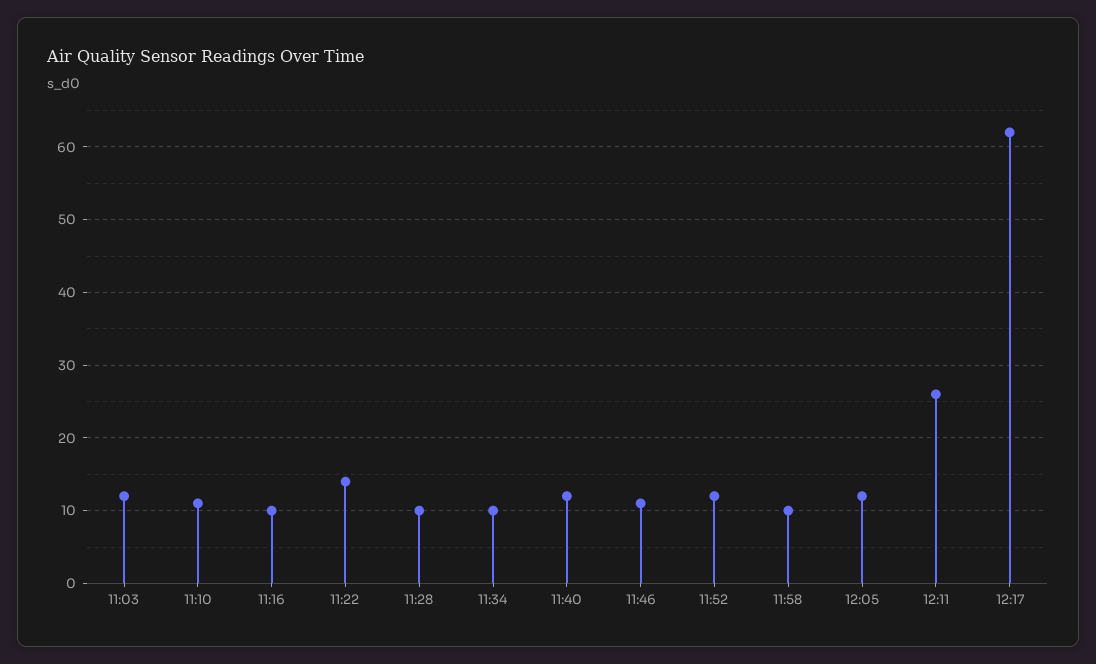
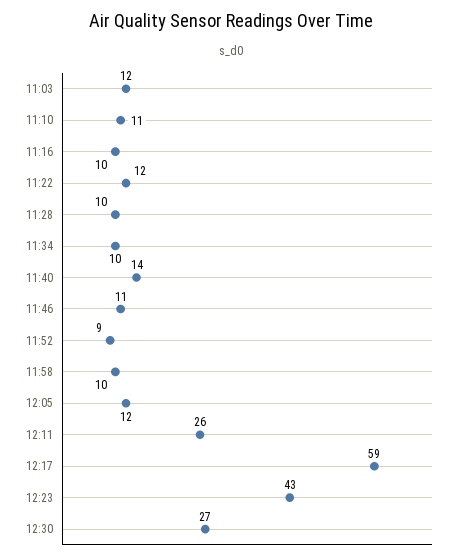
11:22: 14 -> 12
11:40: 12 -> 14
11:52: 12 -> 9
12:17: 62 -> 59
12:23: none -> 43
12:30: none -> 27

